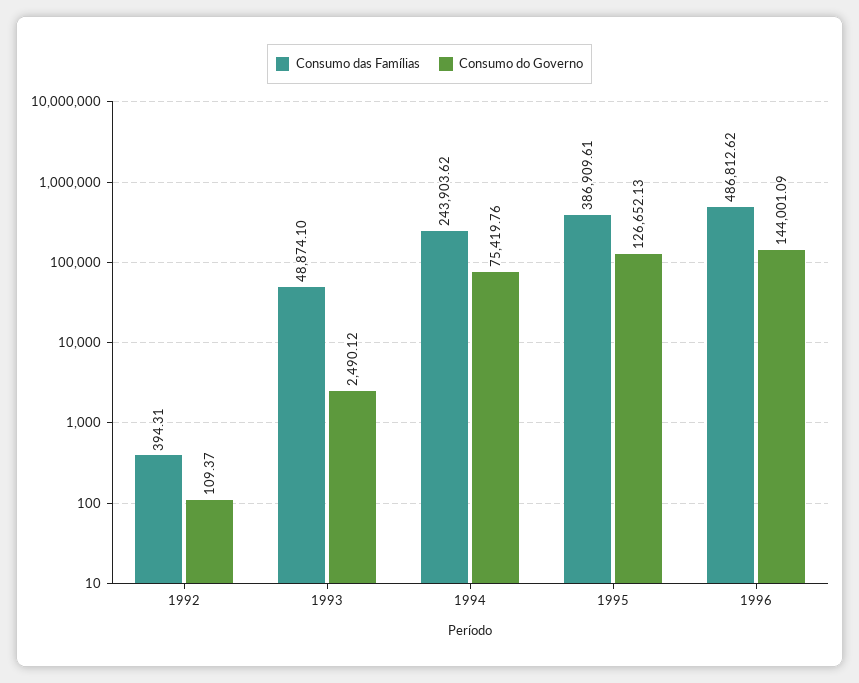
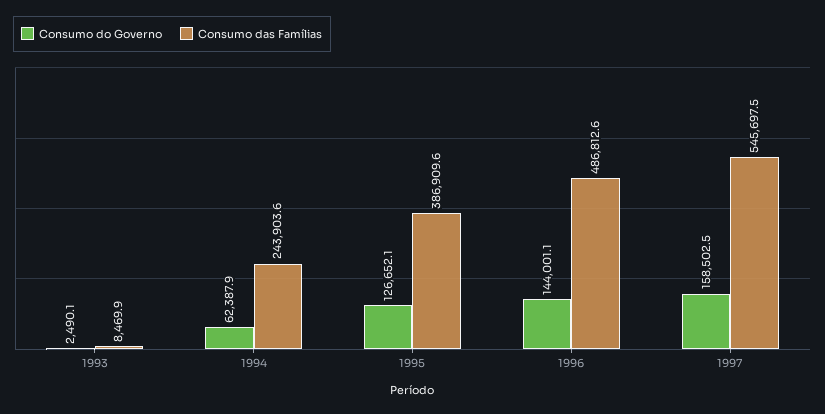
Consumo das Famílias, 1992: 394.31 -> none
Consumo do Governo, 1992: 109.37 -> none
Consumo das Famílias, 1993: 48874.1 -> 8469.9
Consumo do Governo, 1994: 75419.76 -> 62387.9
Consumo do Governo, 1997: none -> 158502.5
Consumo das Famílias, 1997: none -> 545697.5

